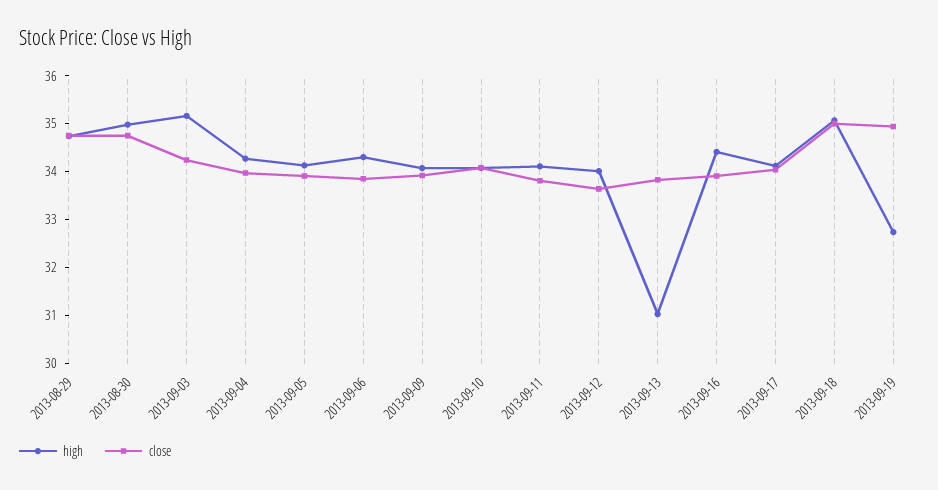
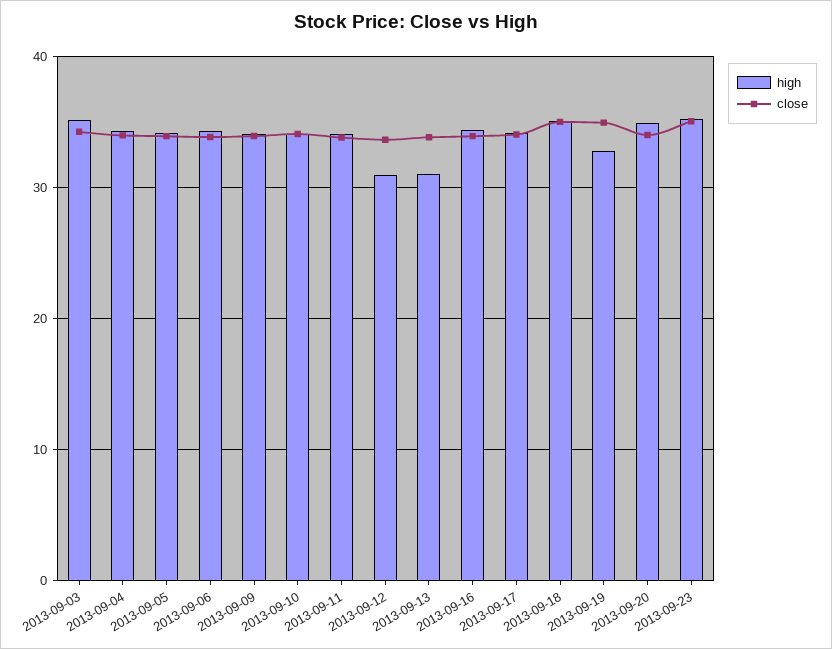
high, 2013-08-29: 34.8 -> none
close, 2013-08-29: 34.8 -> none
high, 2013-08-30: 35 -> none
close, 2013-08-30: 34.8 -> none
high, 2013-09-12: 34 -> 31
high, 2013-09-20: none -> 35
close, 2013-09-20: none -> 34
high, 2013-09-23: none -> 35
close, 2013-09-23: none -> 35

